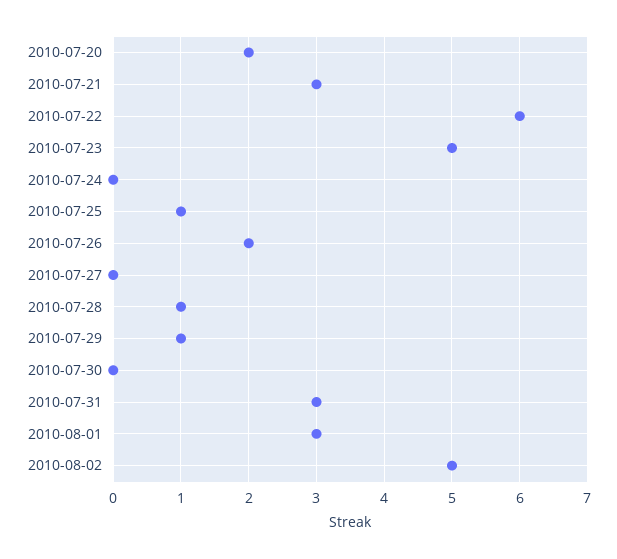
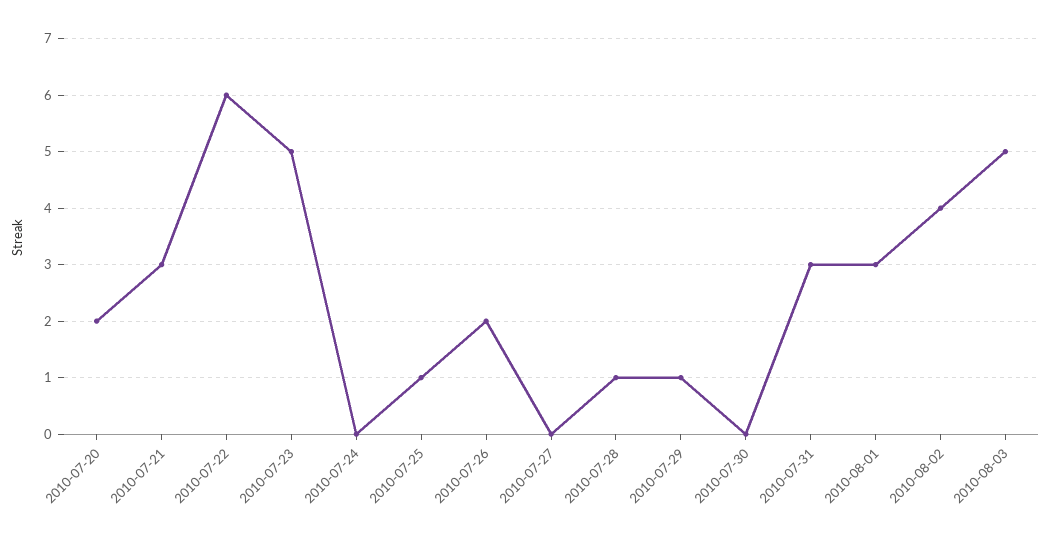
2010-08-02: 5 -> 4
2010-08-03: none -> 5

